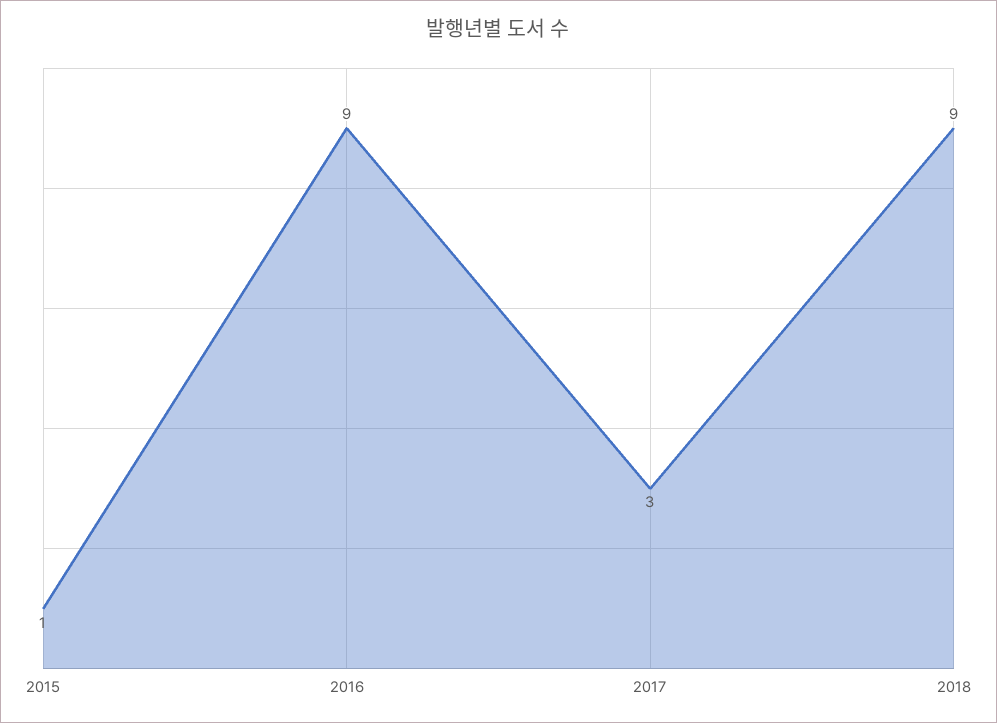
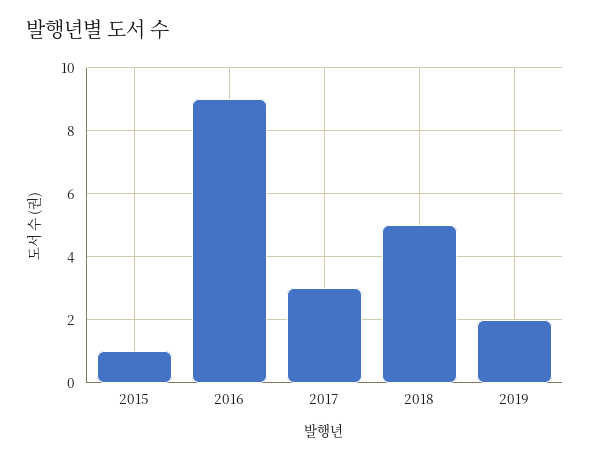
2018: 9 -> 5
2019: none -> 2

